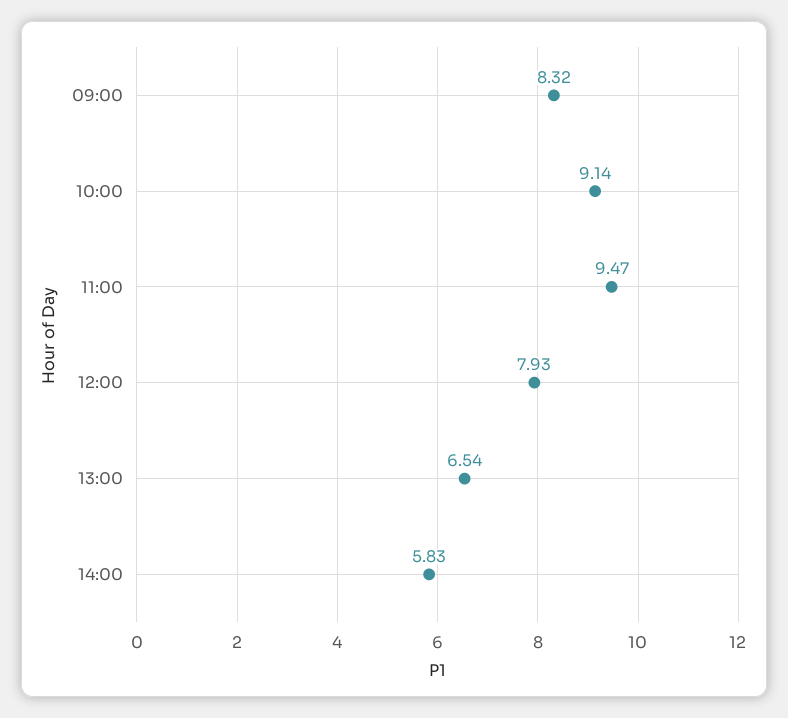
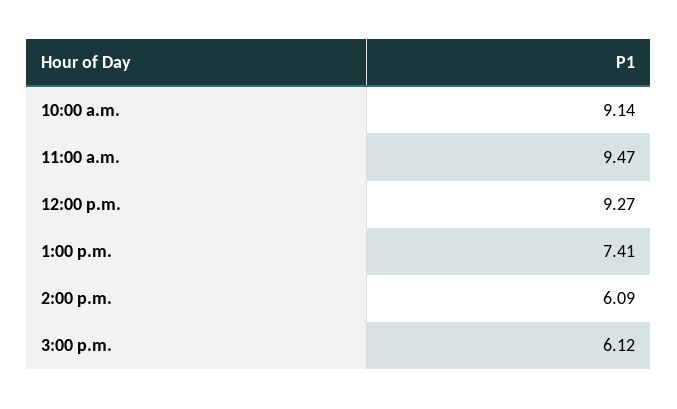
09:00: 8.32 -> none
12:00: 7.93 -> 9.27
13:00: 6.54 -> 7.41
14:00: 5.83 -> 6.09
3:00 p.m.: none -> 6.12

